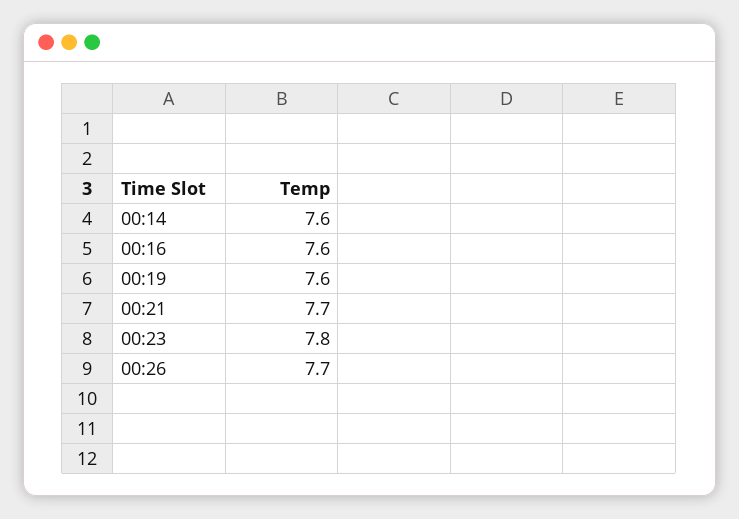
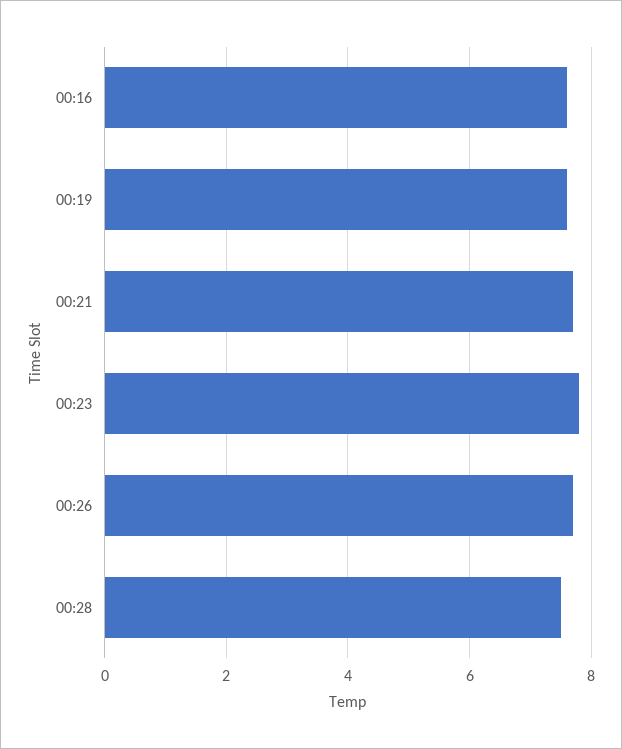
00:14: 7.6 -> none
00:28: none -> 7.5

